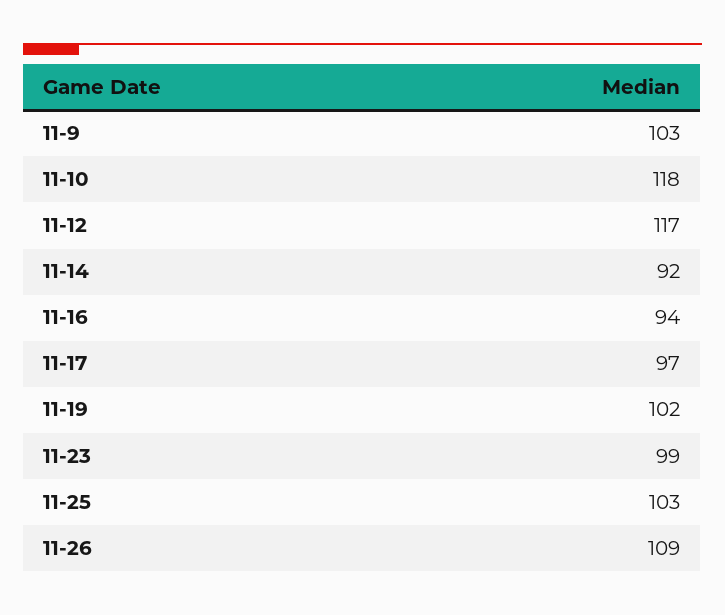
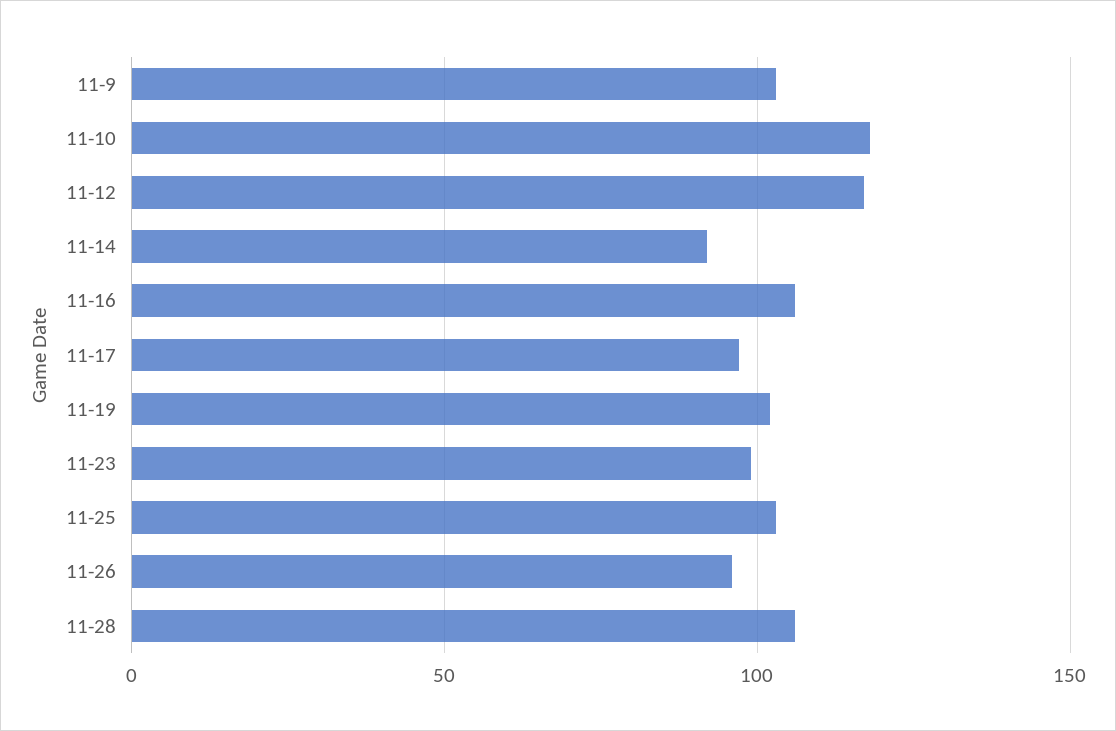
11-16: 94 -> 105
11-26: 109 -> 95
11-28: none -> 105

